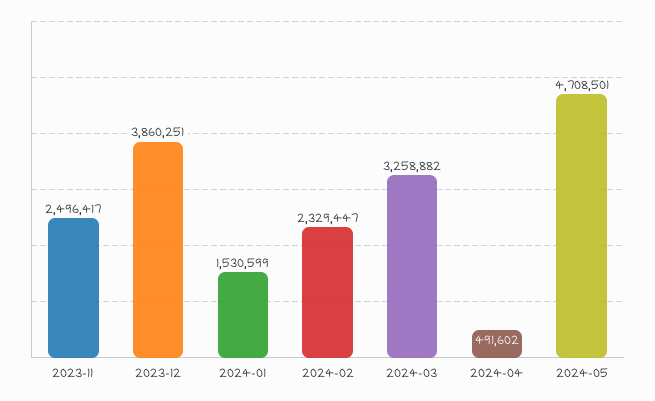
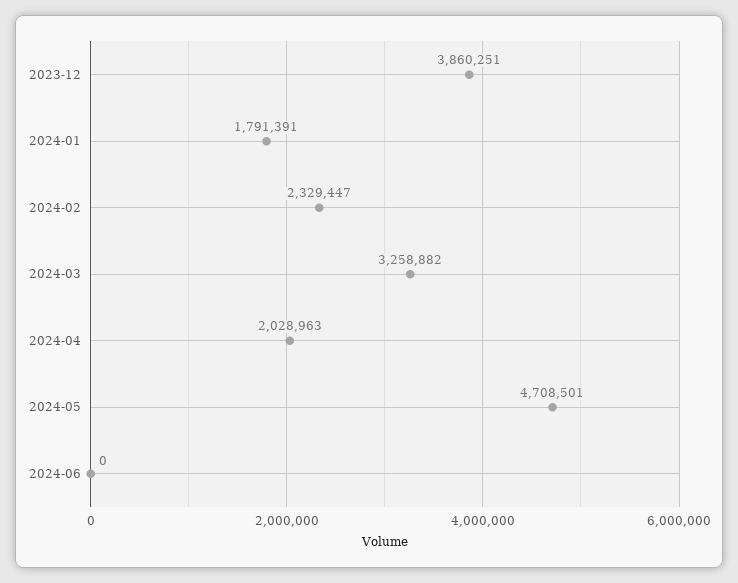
2023-11: 2496417 -> none
2024-01: 1530599 -> 1791391
2024-04: 491602 -> 2028963
2024-06: none -> 0

